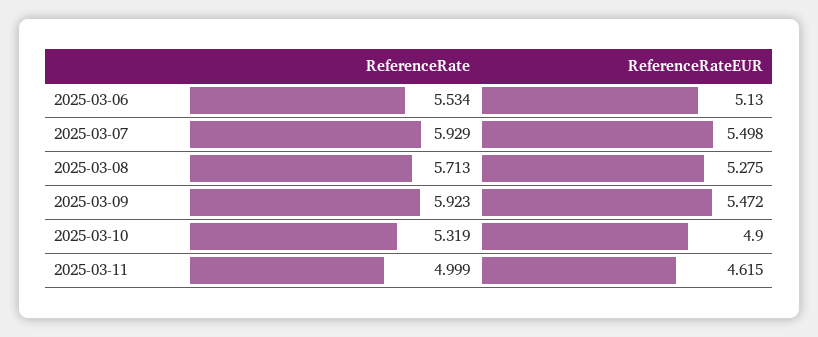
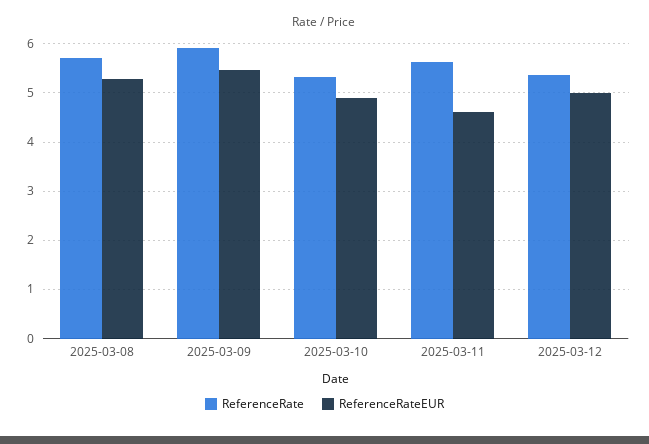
ReferenceRate, 2025-03-06: 5.534 -> none
ReferenceRateEUR, 2025-03-06: 5.13 -> none
ReferenceRate, 2025-03-07: 5.929 -> none
ReferenceRateEUR, 2025-03-07: 5.498 -> none
ReferenceRate, 2025-03-11: 4.999 -> 5.6
ReferenceRate, 2025-03-12: none -> 5.4
ReferenceRateEUR, 2025-03-12: none -> 5

